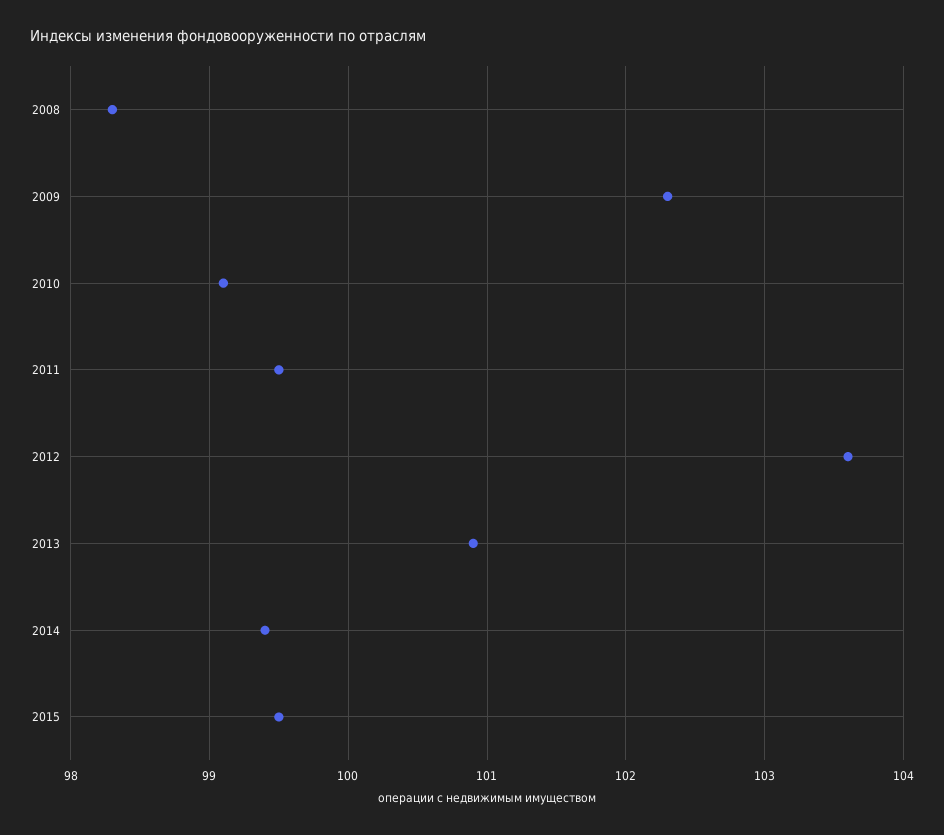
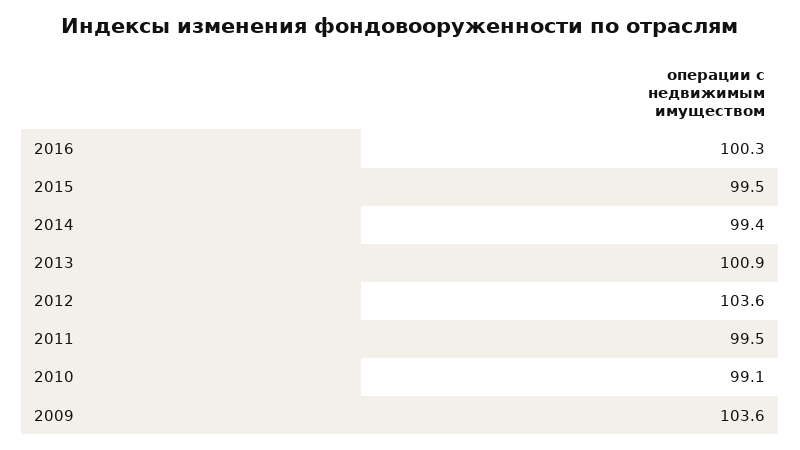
2008: 98.3 -> none
2009: 102.3 -> 103.6
2016: none -> 100.3

